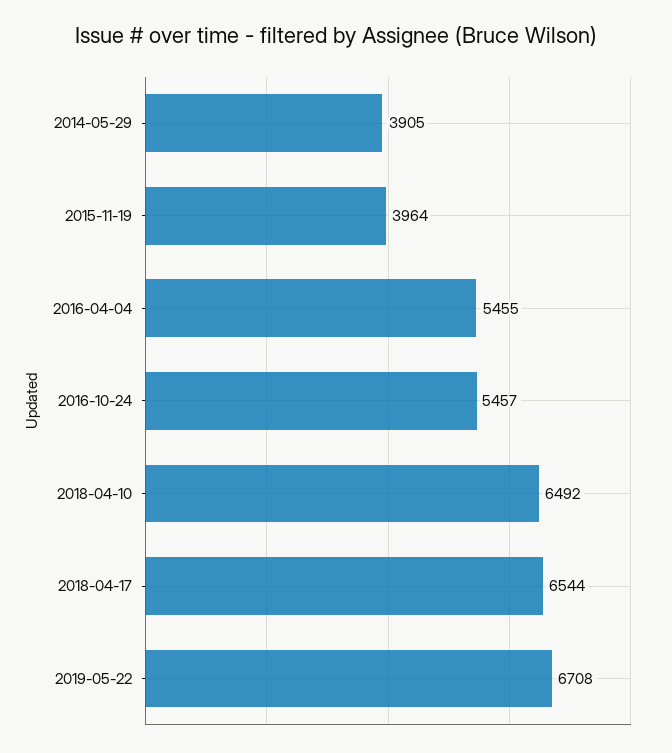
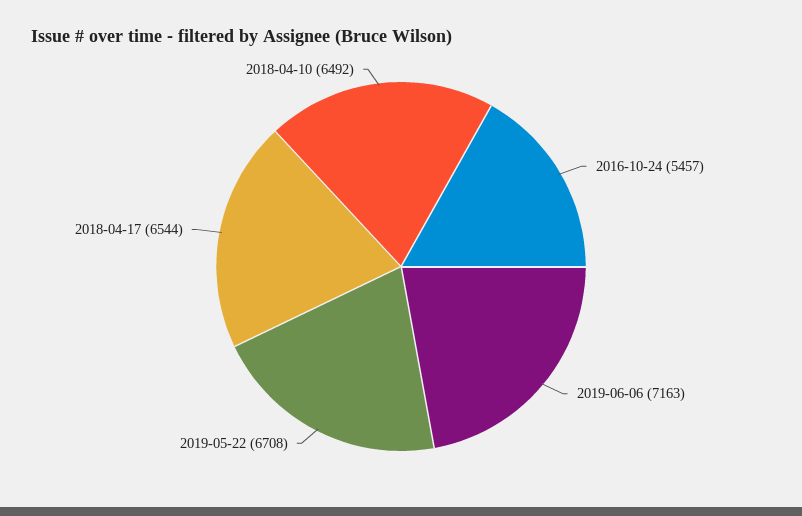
2014-05-29: 3905 -> none
2015-11-19: 3964 -> none
2016-04-04: 5455 -> none
2019-06-06: none -> 7163

